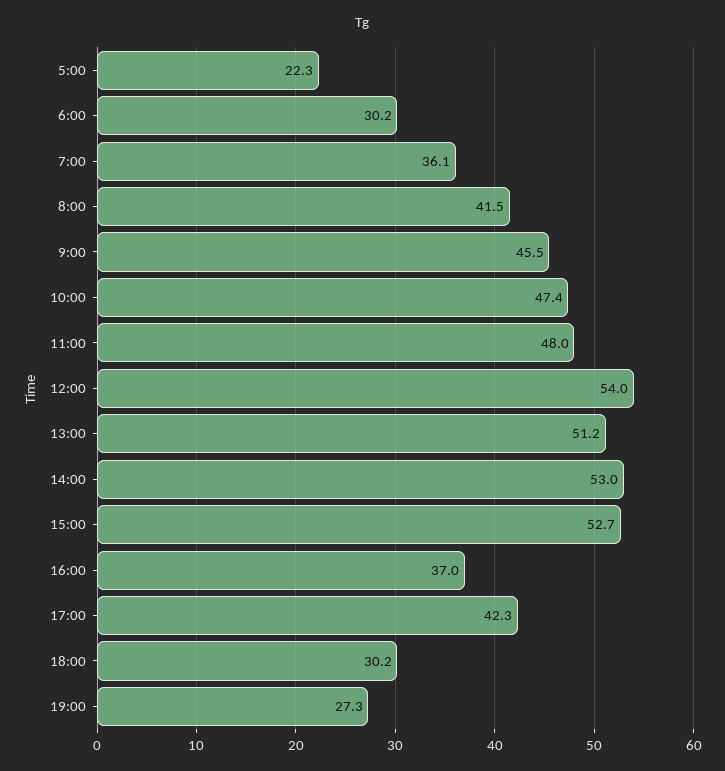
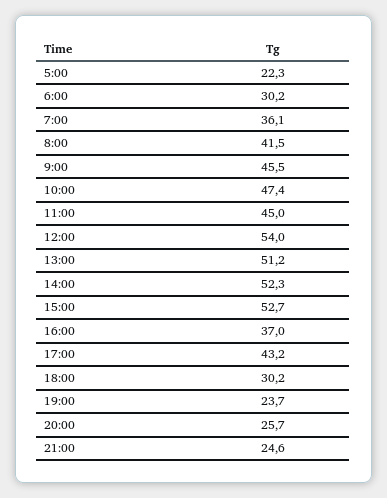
11:00: 48 -> 45
14:00: 53 -> 52.3
17:00: 42.3 -> 43.2
19:00: 27.3 -> 23.7
20:00: none -> 25.7
21:00: none -> 24.6

